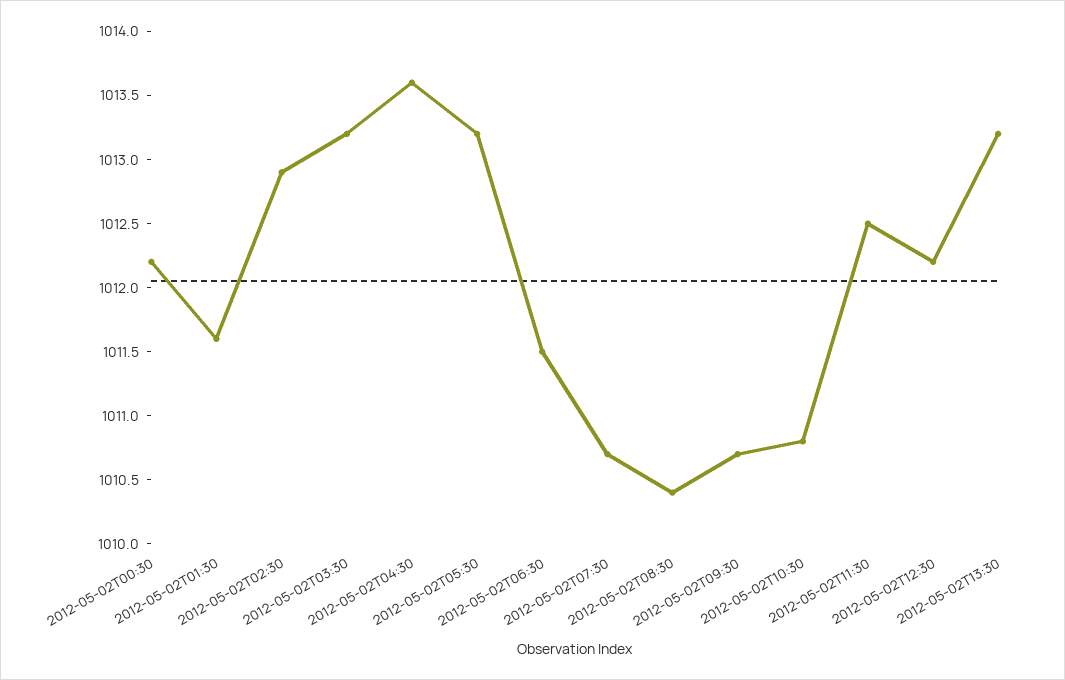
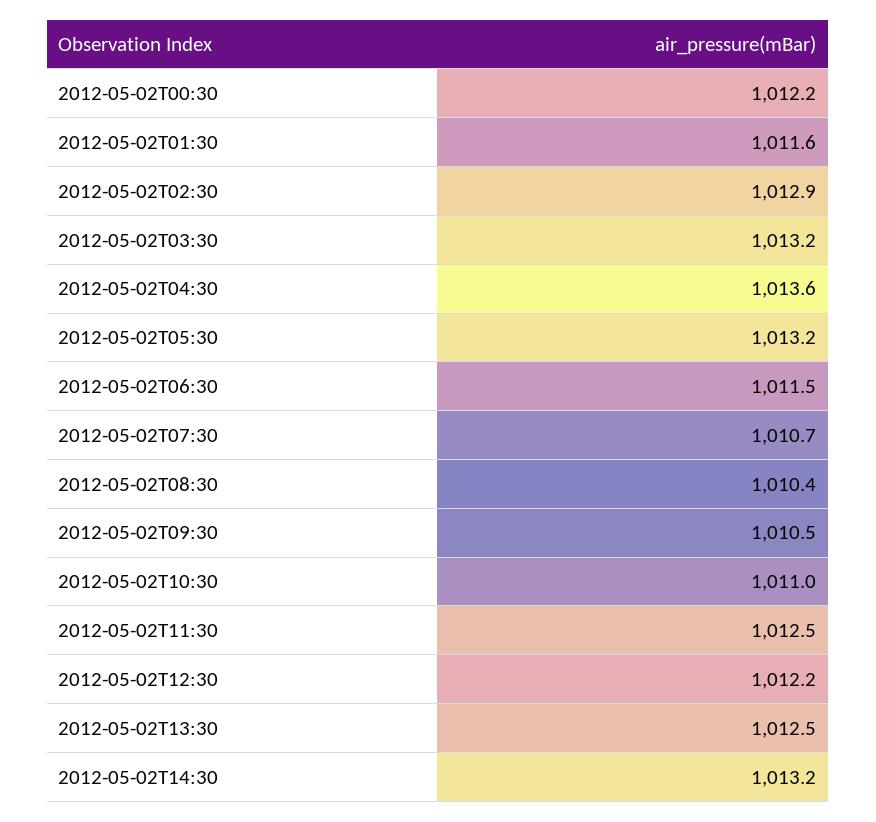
2012-05-02T09:30: 1010.7 -> 1010.5
2012-05-02T10:30: 1010.8 -> 1011
2012-05-02T13:30: 1013.2 -> 1012.5
2012-05-02T14:30: none -> 1013.2

